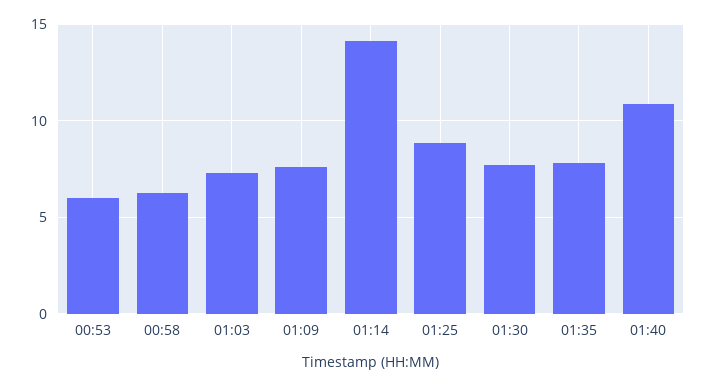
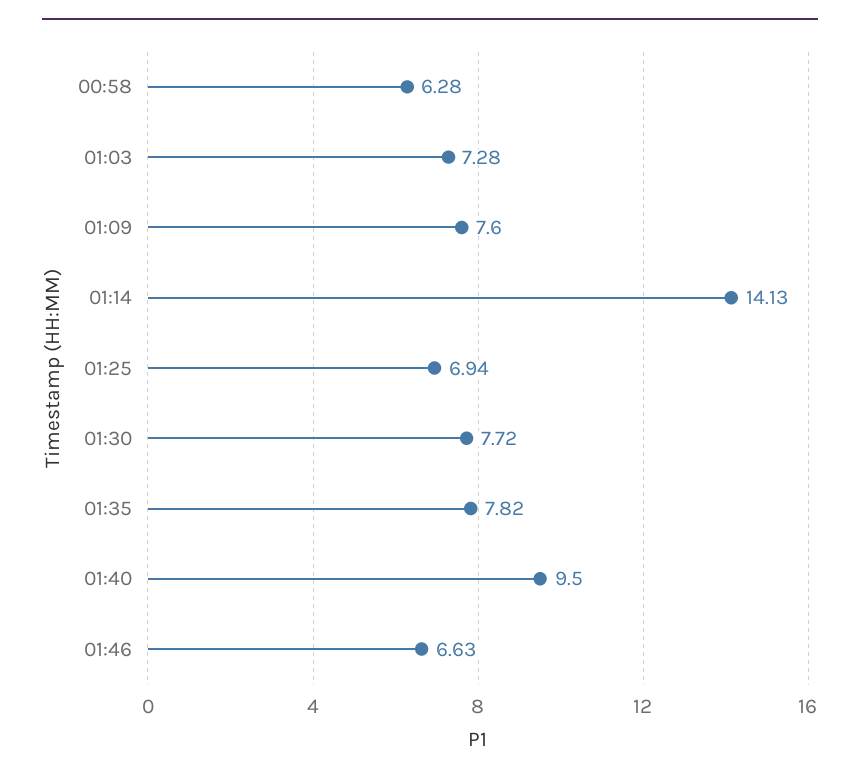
00:53: 6 -> none
01:25: 9 -> 6.94
01:40: 11 -> 9.5
01:46: none -> 6.63

